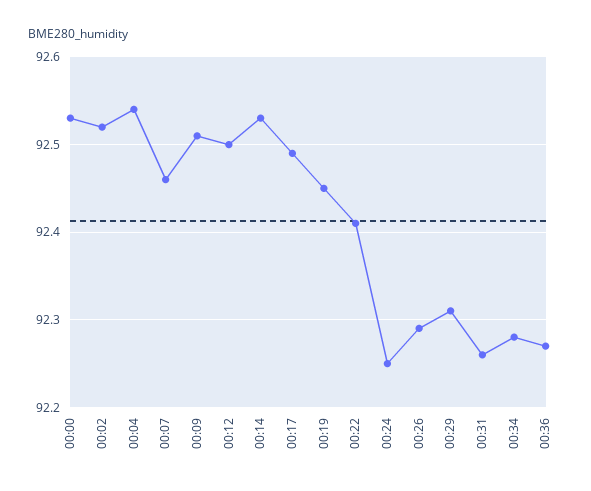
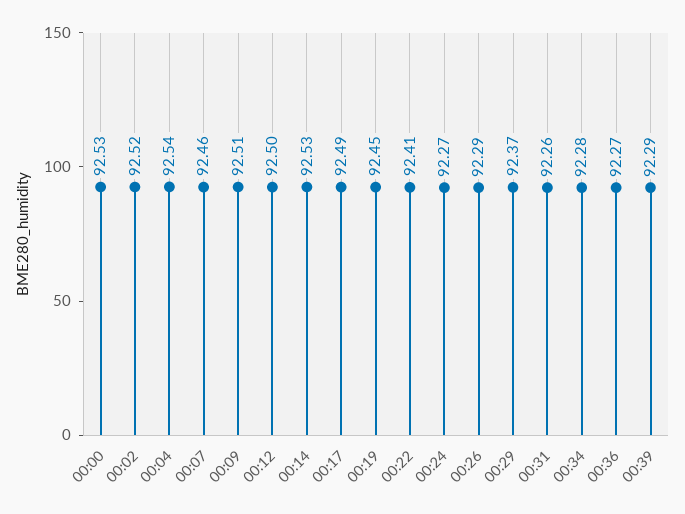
00:24: 92.25 -> 92.27
00:29: 92.31 -> 92.37
00:39: none -> 92.29

